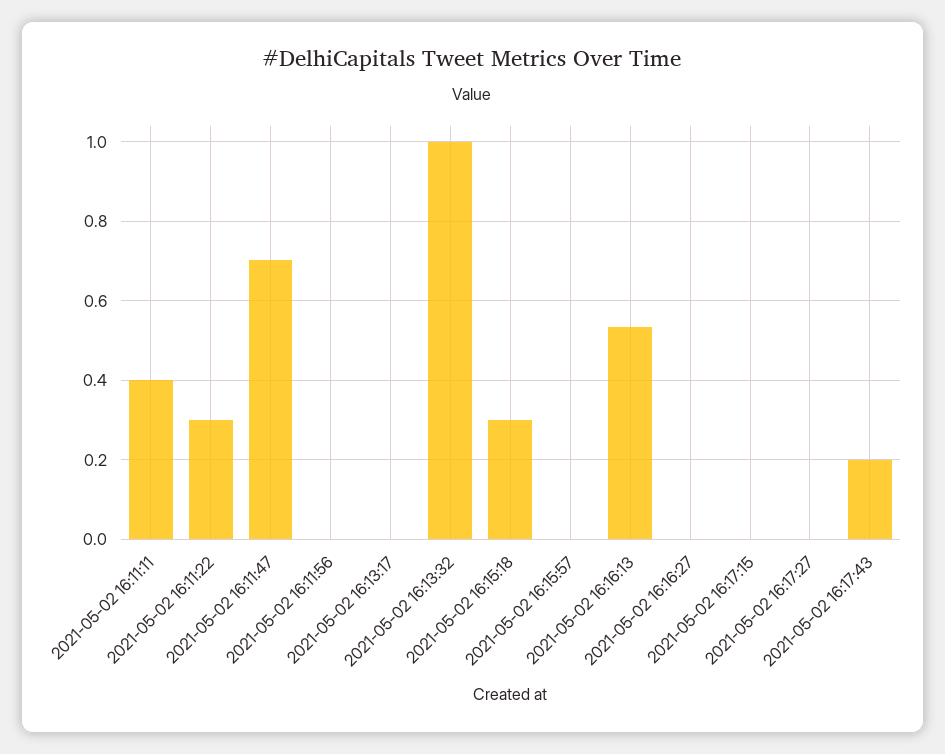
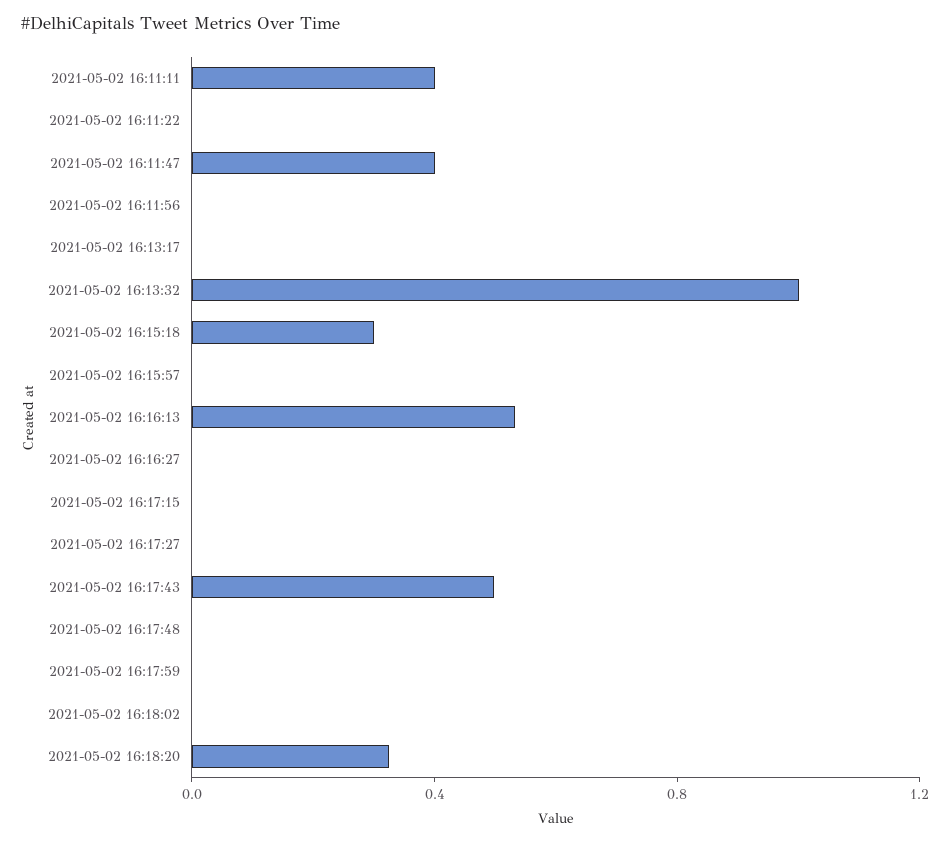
2021-05-02 16:11:22: 0.3 -> 0
2021-05-02 16:11:47: 0.7 -> 0.4
2021-05-02 16:17:43: 0.2 -> 0.5
2021-05-02 16:17:48: none -> 0
2021-05-02 16:17:59: none -> 0
2021-05-02 16:18:02: none -> 0
2021-05-02 16:18:20: none -> 0.3

